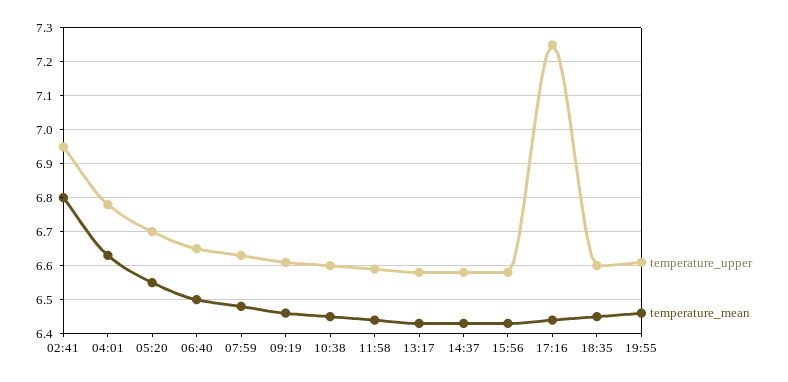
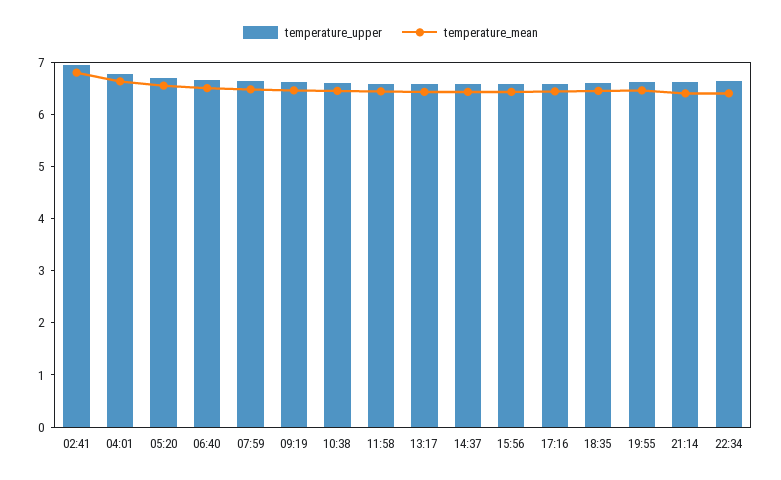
temperature_upper, 17:16: 7.25 -> 6.6
temperature_upper, 21:14: none -> 6.6
temperature_mean, 21:14: none -> 6.4
temperature_upper, 22:34: none -> 6.6
temperature_mean, 22:34: none -> 6.4

